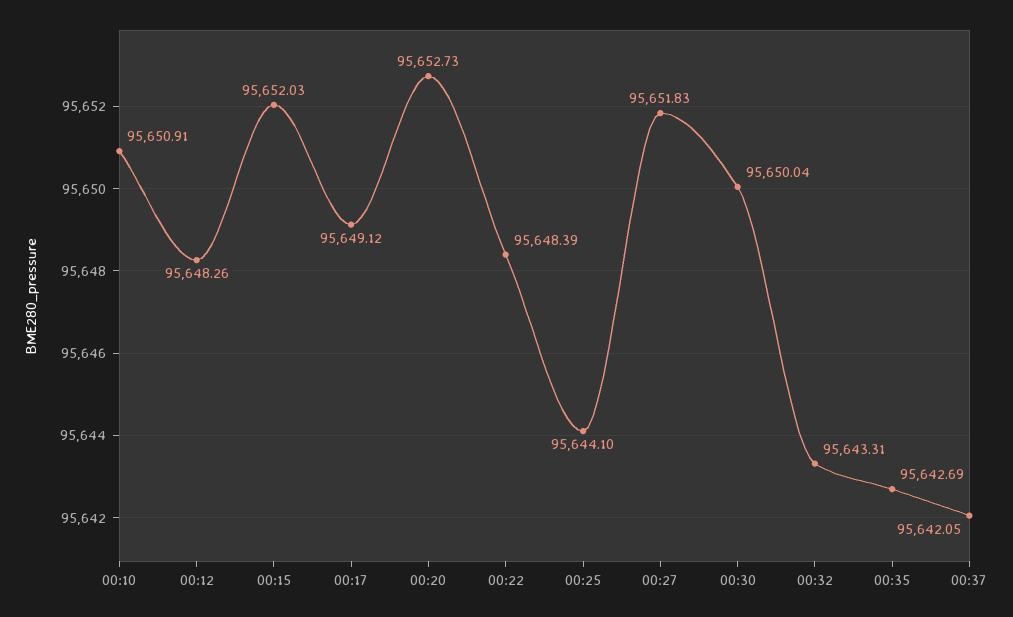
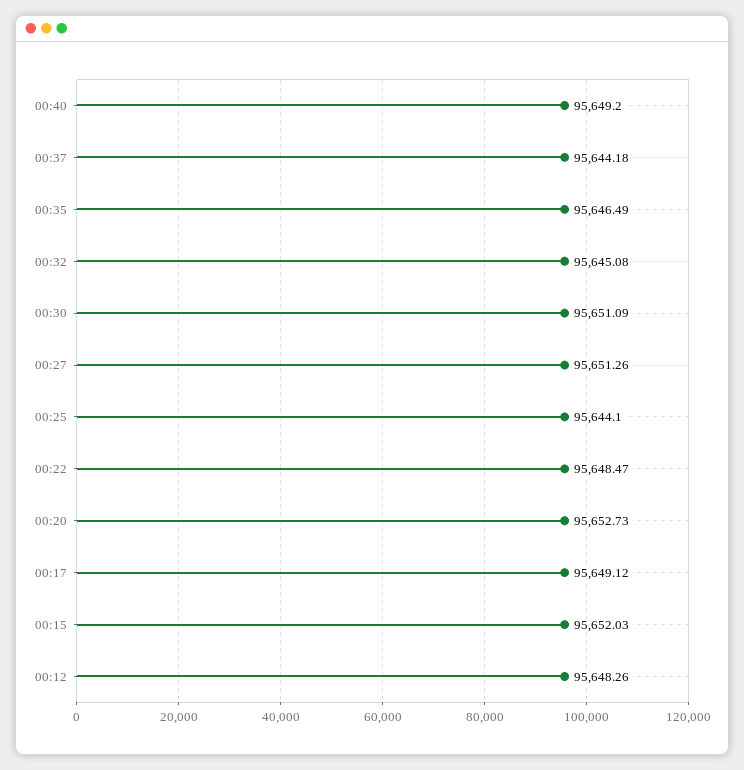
00:10: 95650.91 -> none
00:22: 95648.39 -> 95648.47
00:27: 95651.83 -> 95651.26
00:30: 95650.04 -> 95651.09
00:32: 95643.31 -> 95645.08
00:35: 95642.69 -> 95646.49
00:37: 95642.05 -> 95644.18
00:40: none -> 95649.2

